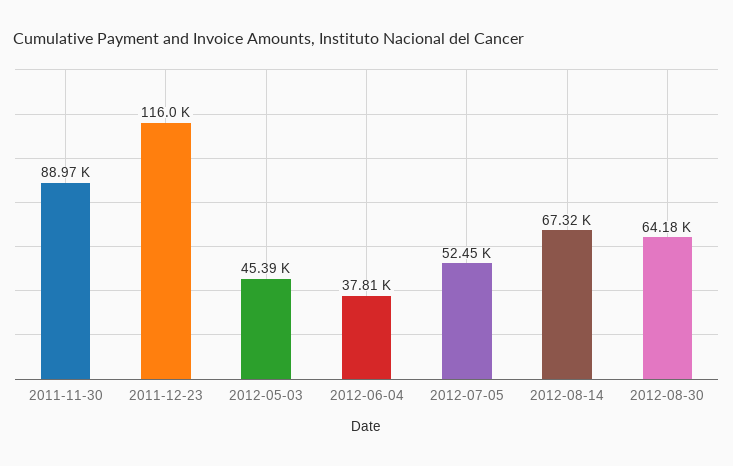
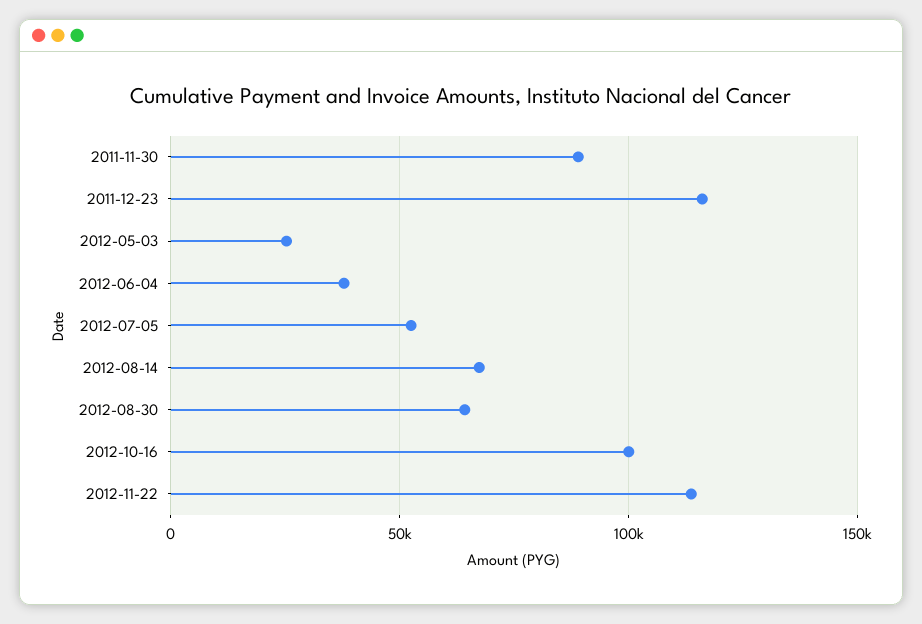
2012-05-03: 45390 -> 25000
2012-10-16: none -> 100000
2012-11-22: none -> 115000

